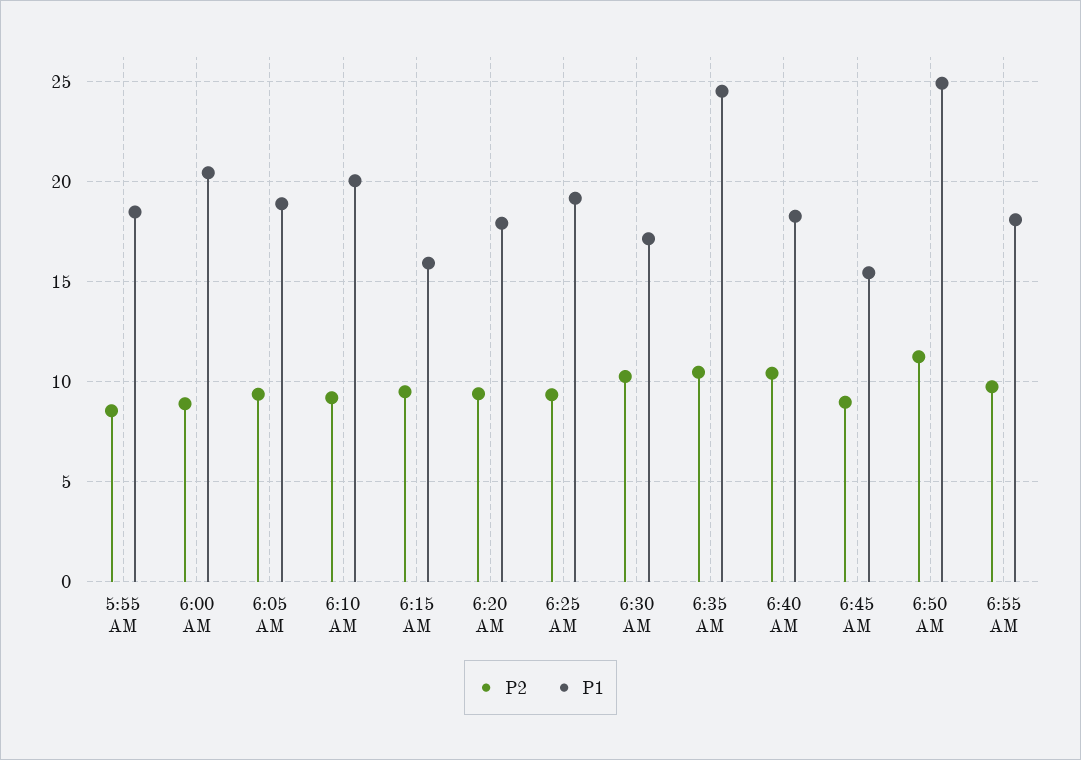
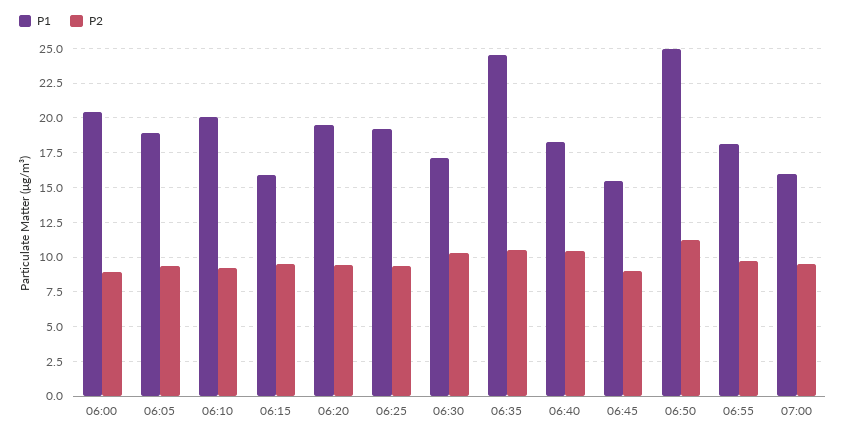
P2, 5:55 AM: 8.5 -> none
P1, 5:55 AM: 18.5 -> none
P1, 6:20 AM: 18 -> 19.5
P1, 07:00: none -> 16
P2, 07:00: none -> 9.5

